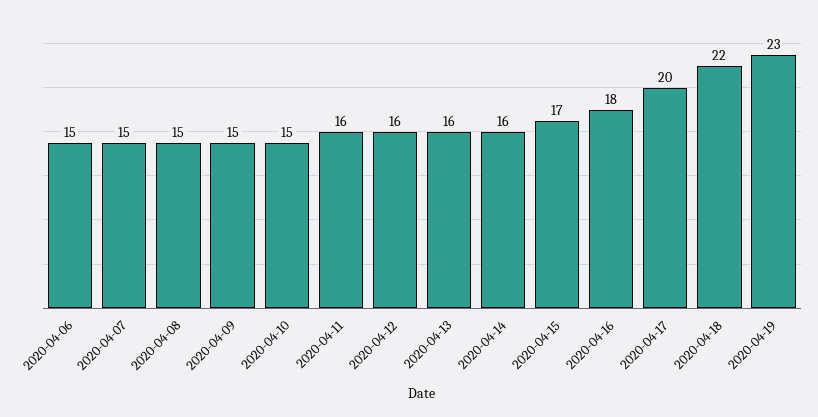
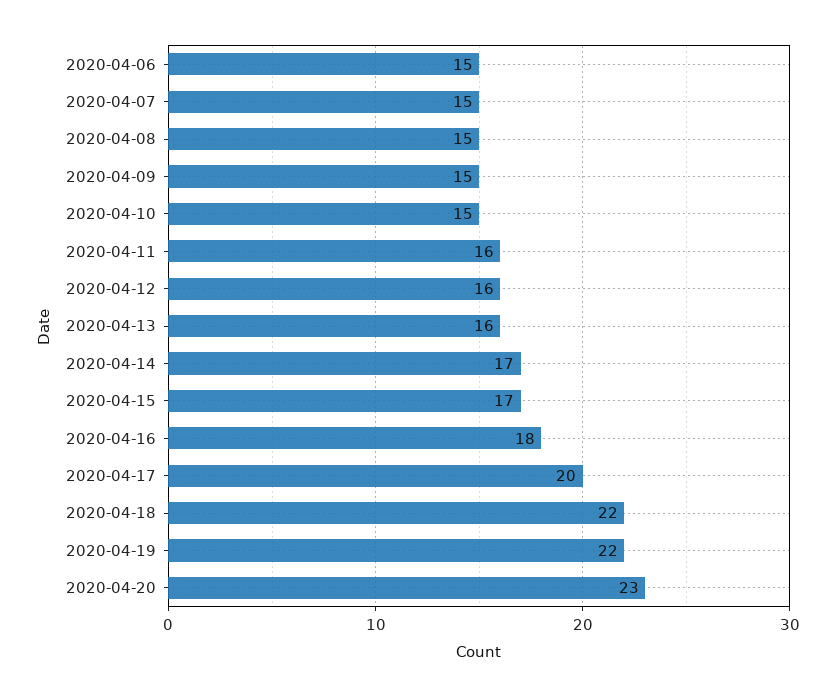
2020-04-14: 16 -> 17
2020-04-19: 23 -> 22
2020-04-20: none -> 23

